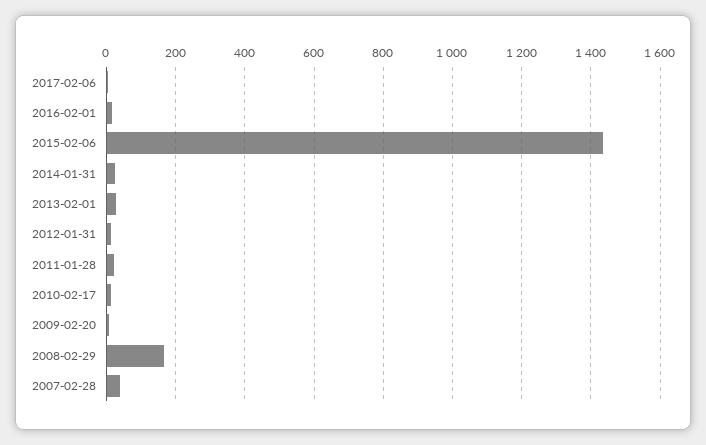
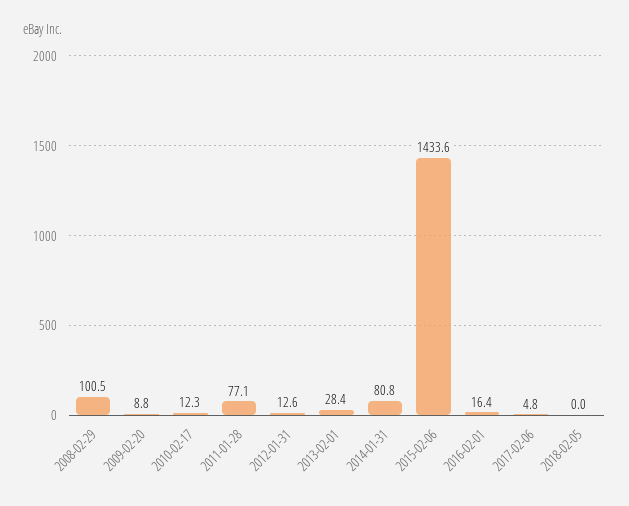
2014-01-31: 20 -> 80.8
2011-01-28: 20 -> 77.1
2008-02-29: 160 -> 100.5
2007-02-28: 40 -> none
2018-02-05: none -> 0

